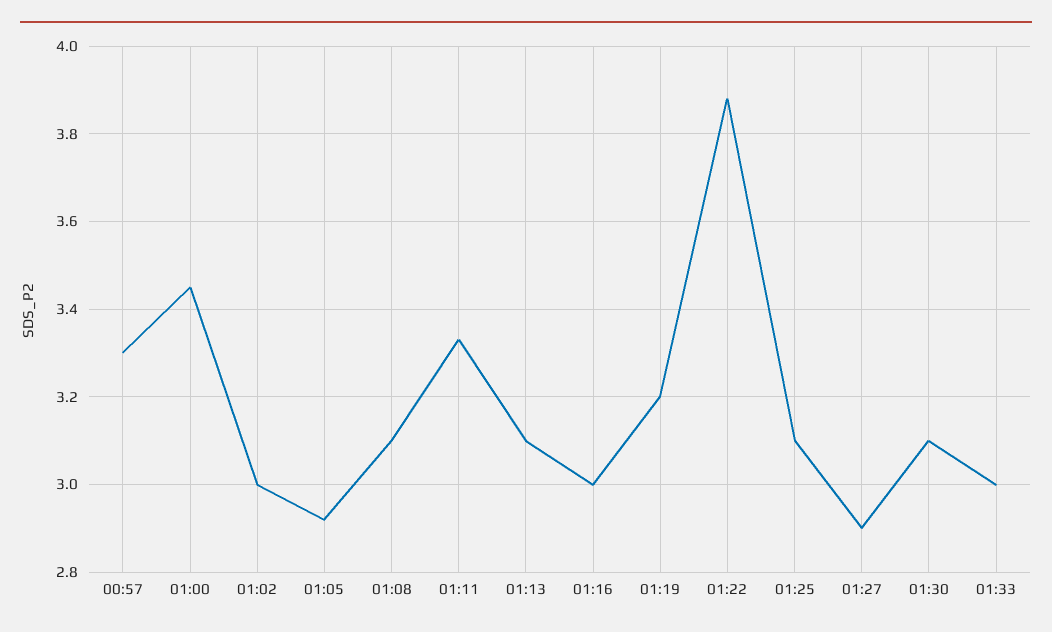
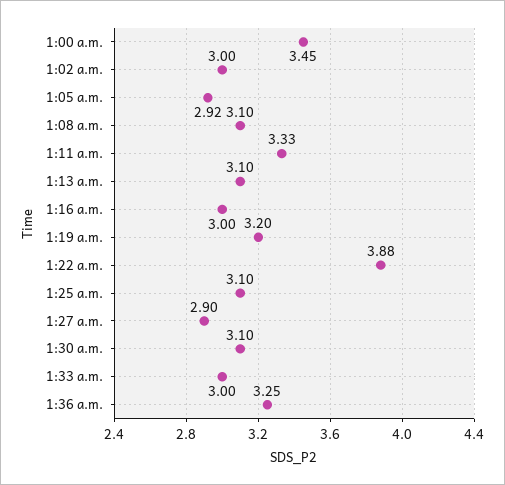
00:57: 3.3 -> none
1:36 a.m.: none -> 3.25

